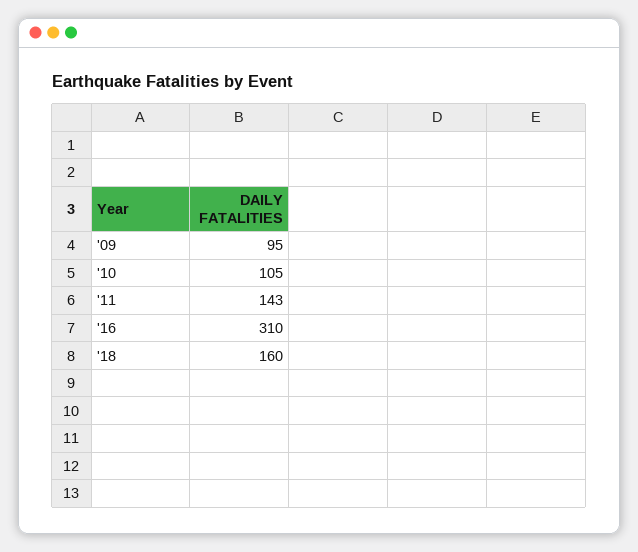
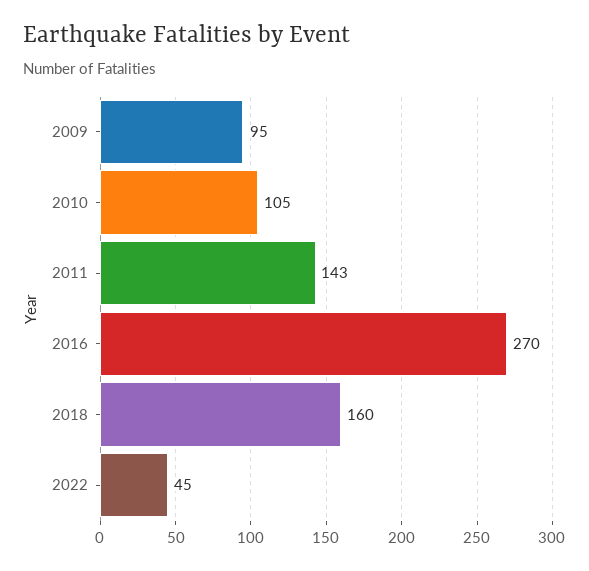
'16: 310 -> 270
2022: none -> 45

